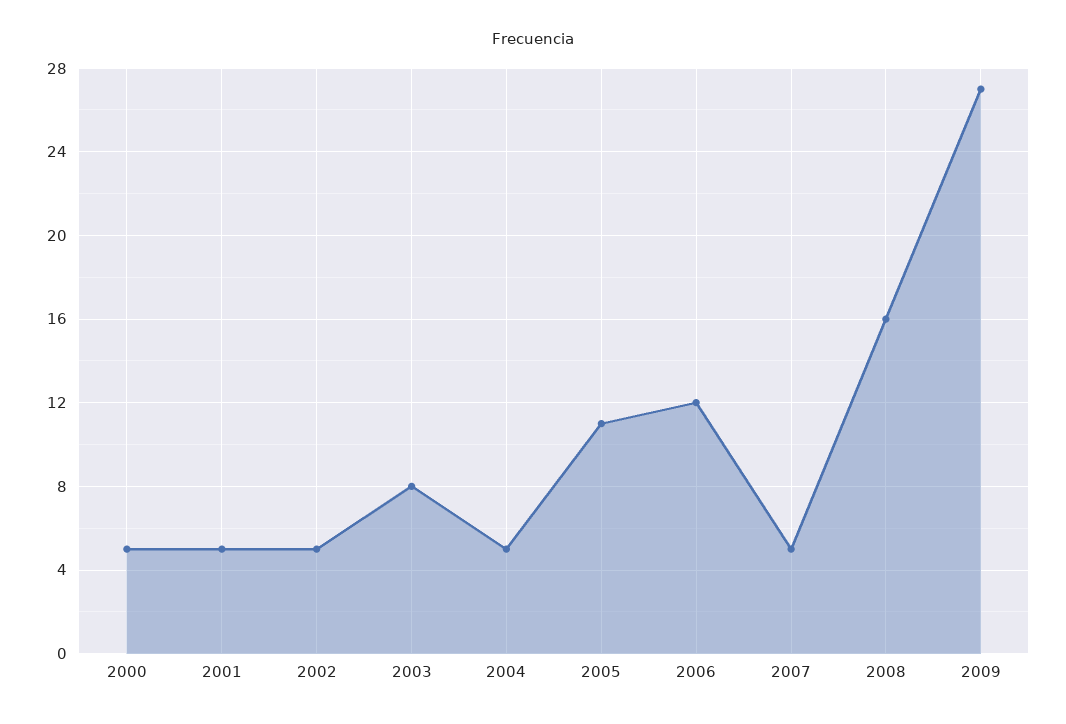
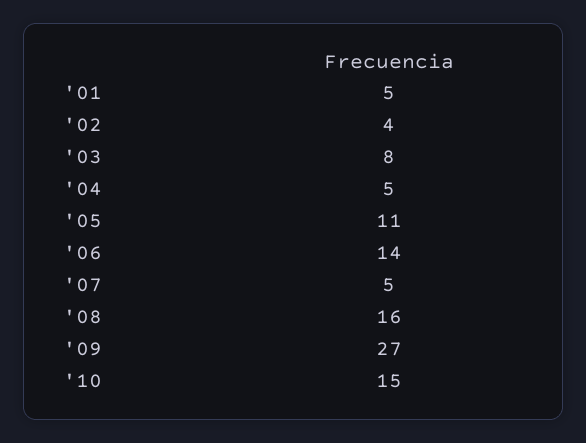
2000: 5 -> none
2002: 5 -> 4
2006: 12 -> 14
'10: none -> 15

